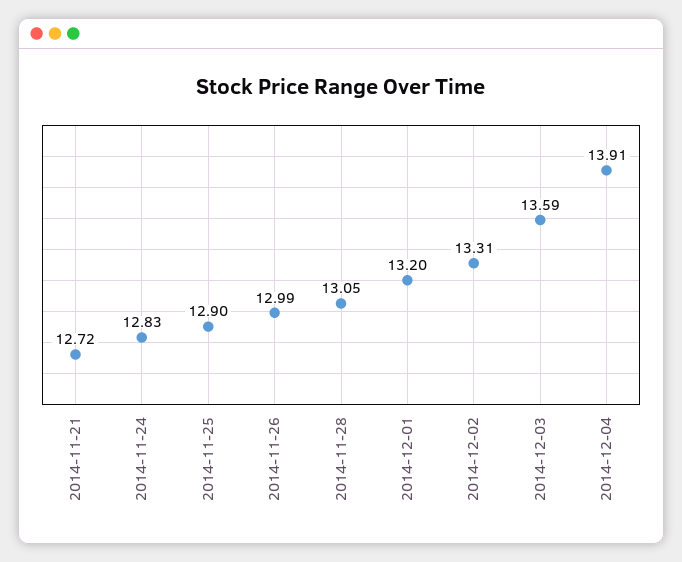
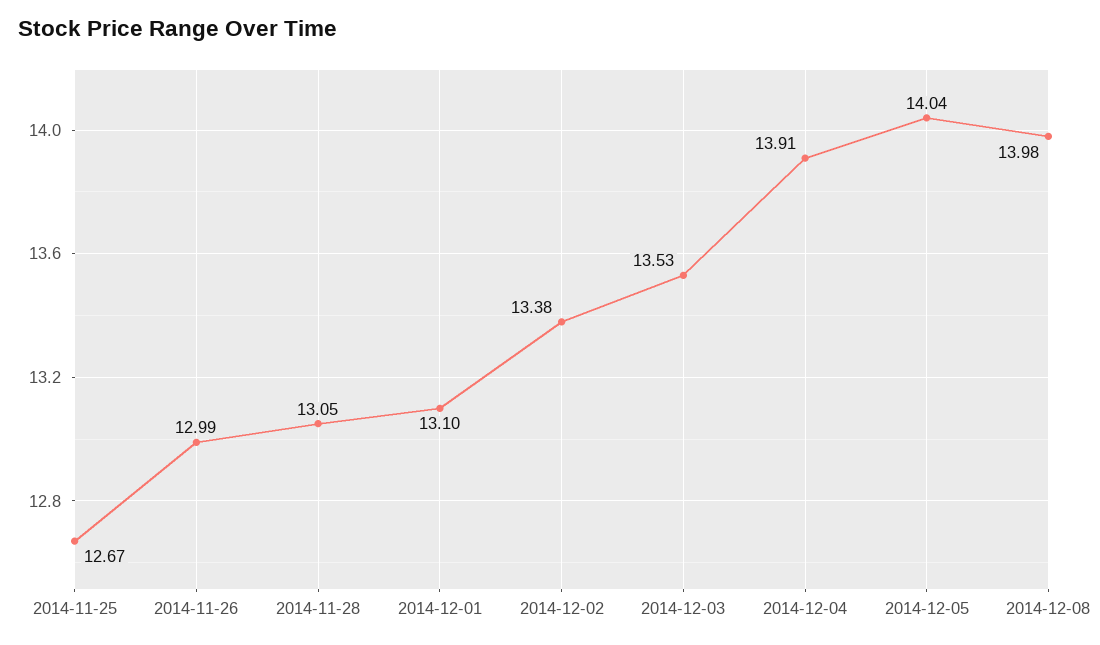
2014-11-21: 12.72 -> none
2014-11-24: 12.83 -> none
2014-11-25: 12.9 -> 12.67
2014-12-01: 13.2 -> 13.1
2014-12-02: 13.31 -> 13.38
2014-12-03: 13.59 -> 13.53
2014-12-05: none -> 14.04
2014-12-08: none -> 13.98

